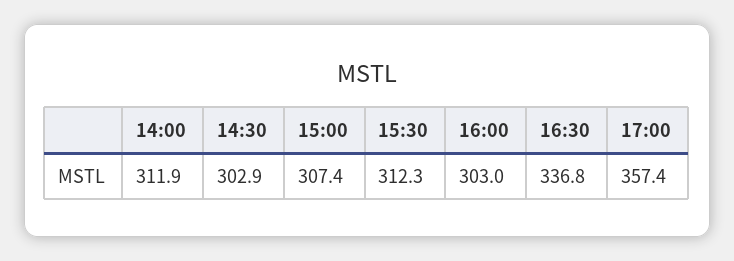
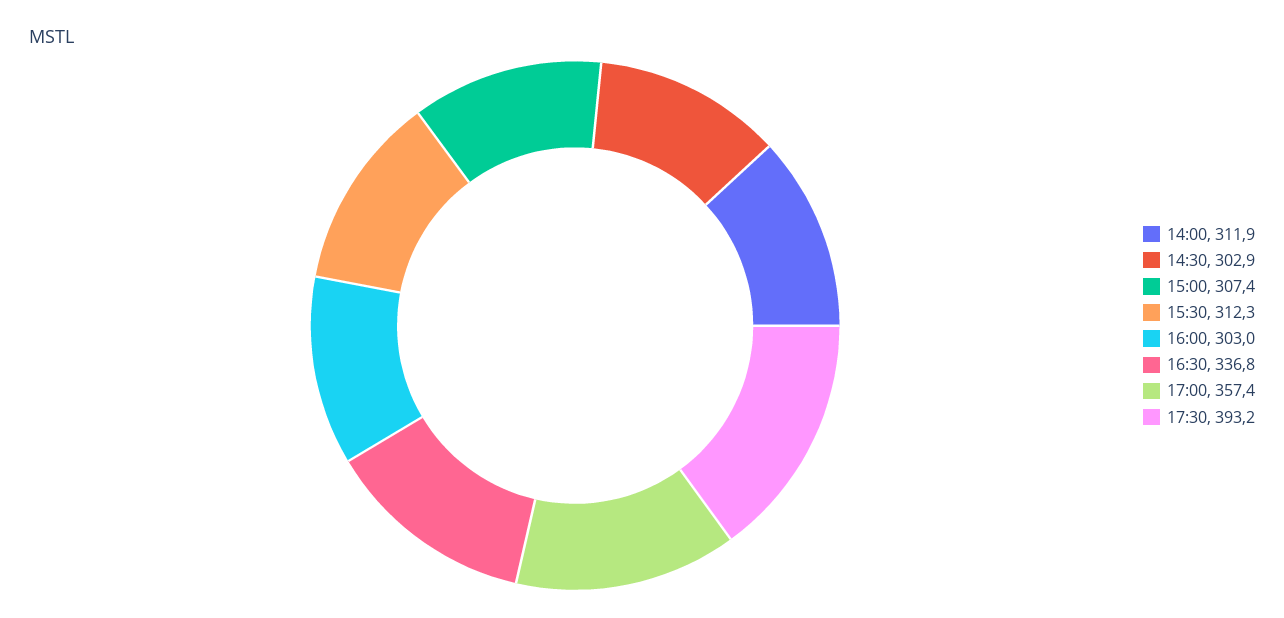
17:30: none -> 393.2

